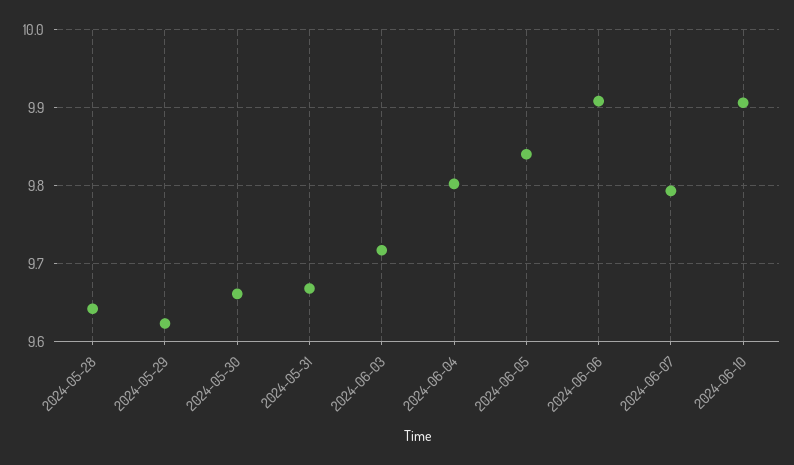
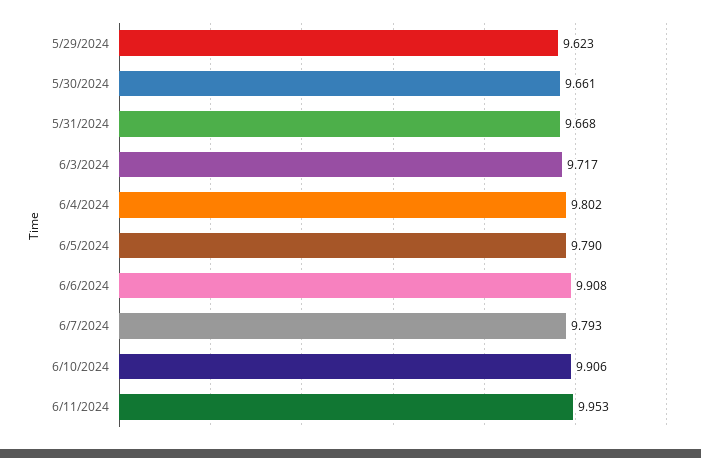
2024-05-28: 9.64 -> none
2024-06-05: 9.84 -> 9.79
6/11/2024: none -> 9.953

